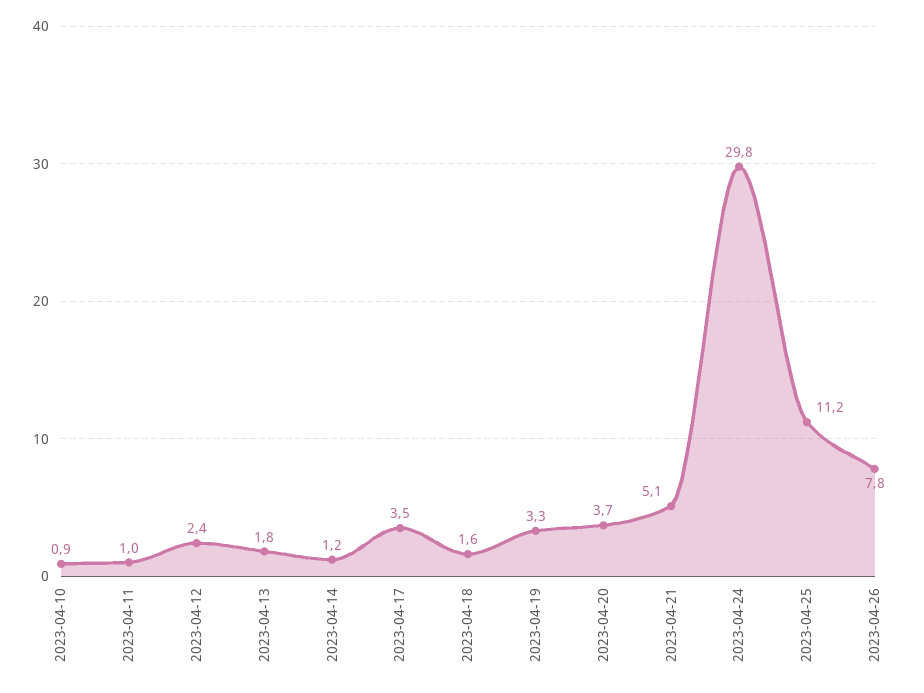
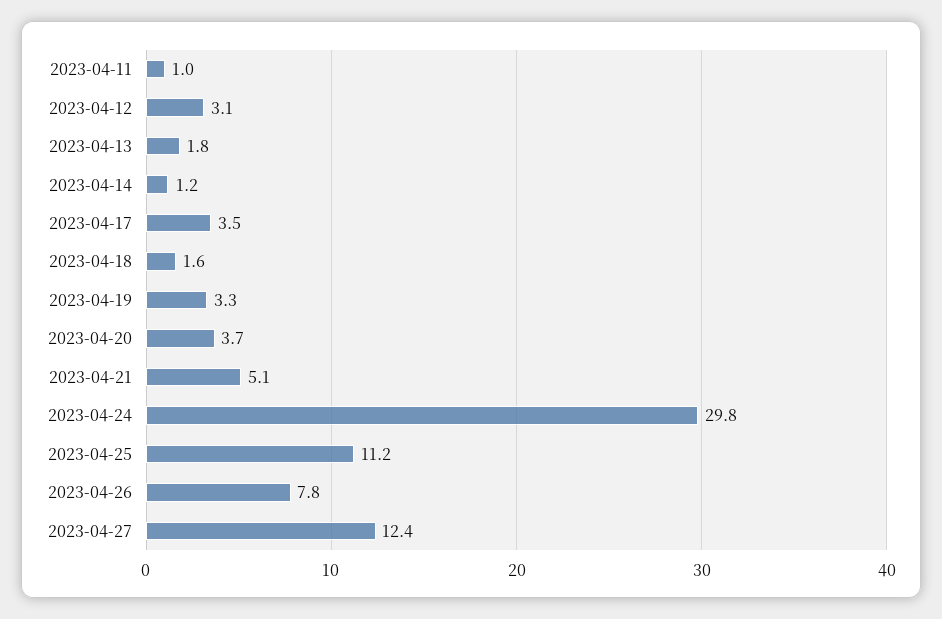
2023-04-10: 0.9 -> none
2023-04-12: 2.4 -> 3.1
2023-04-27: none -> 12.4

